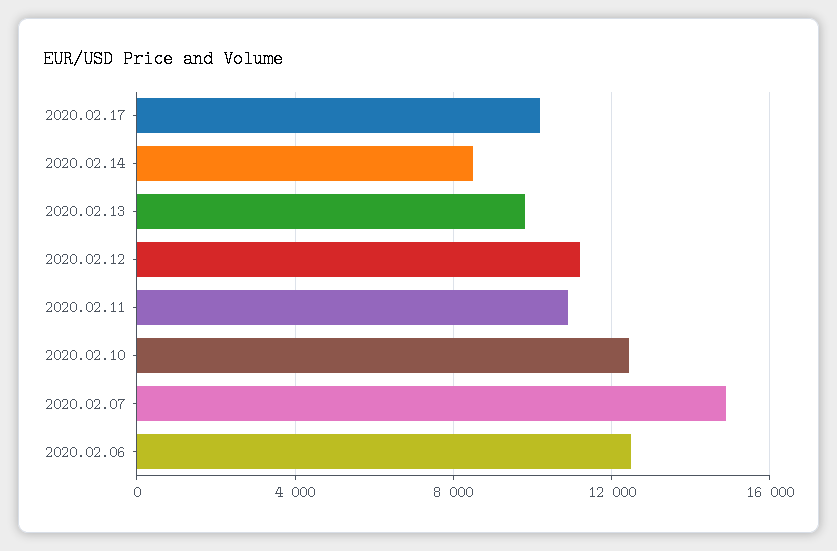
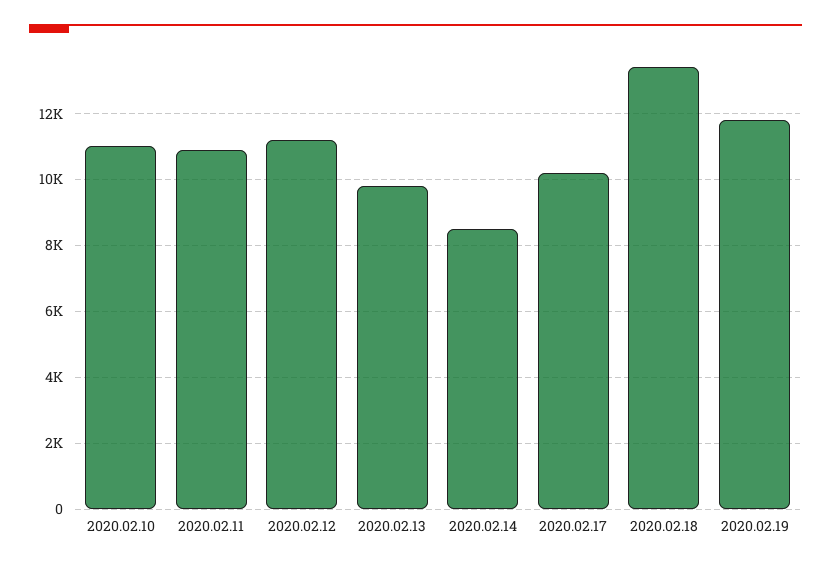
2020.02.10: 12500 -> 11000
2020.02.07: 15000 -> none
2020.02.06: 12500 -> none
2020.02.18: none -> 13400
2020.02.19: none -> 11800

